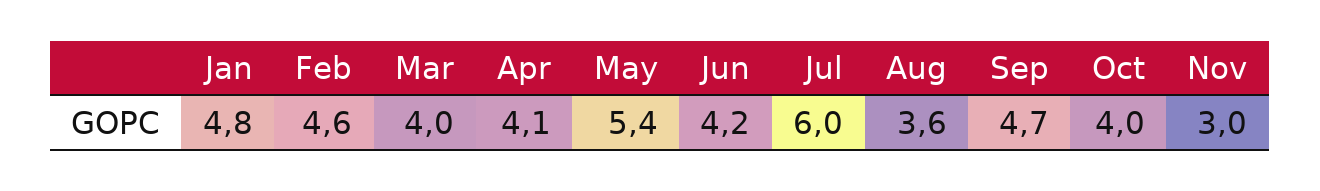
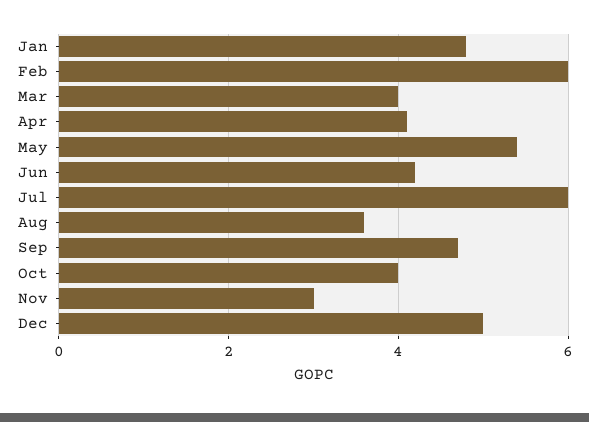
Feb: 4.6 -> 6
Dec: none -> 5

